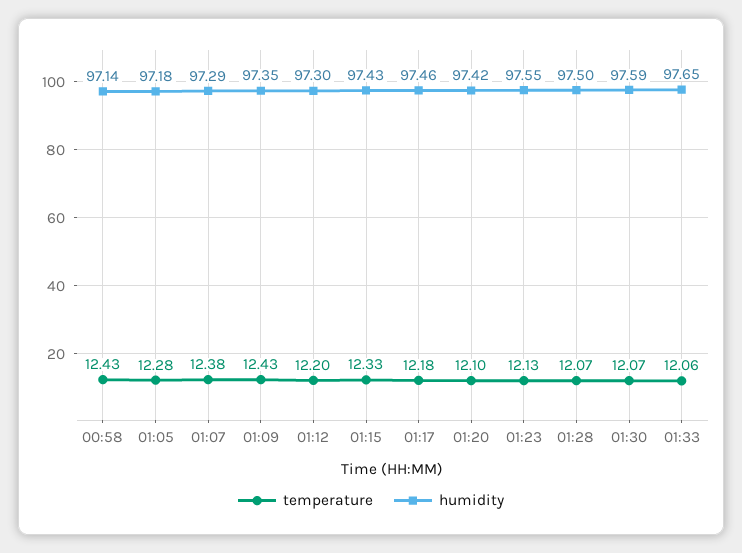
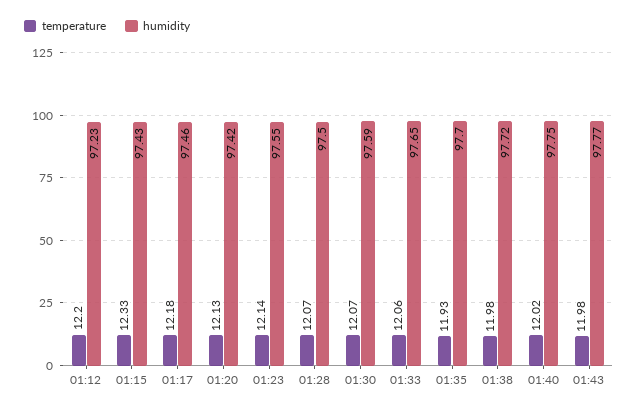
temperature, 00:58: 12.43 -> none
humidity, 00:58: 97.14 -> none
temperature, 01:05: 12.28 -> none
humidity, 01:05: 97.18 -> none
temperature, 01:07: 12.38 -> none
humidity, 01:07: 97.29 -> none
temperature, 01:09: 12.43 -> none
humidity, 01:09: 97.35 -> none
humidity, 01:12: 97.3 -> 97.23
temperature, 01:20: 12.1 -> 12.13
temperature, 01:23: 12.13 -> 12.14
temperature, 01:35: none -> 11.93
humidity, 01:35: none -> 97.7
temperature, 01:38: none -> 11.98
humidity, 01:38: none -> 97.72
temperature, 01:40: none -> 12.02
humidity, 01:40: none -> 97.75
temperature, 01:43: none -> 11.98
humidity, 01:43: none -> 97.77

